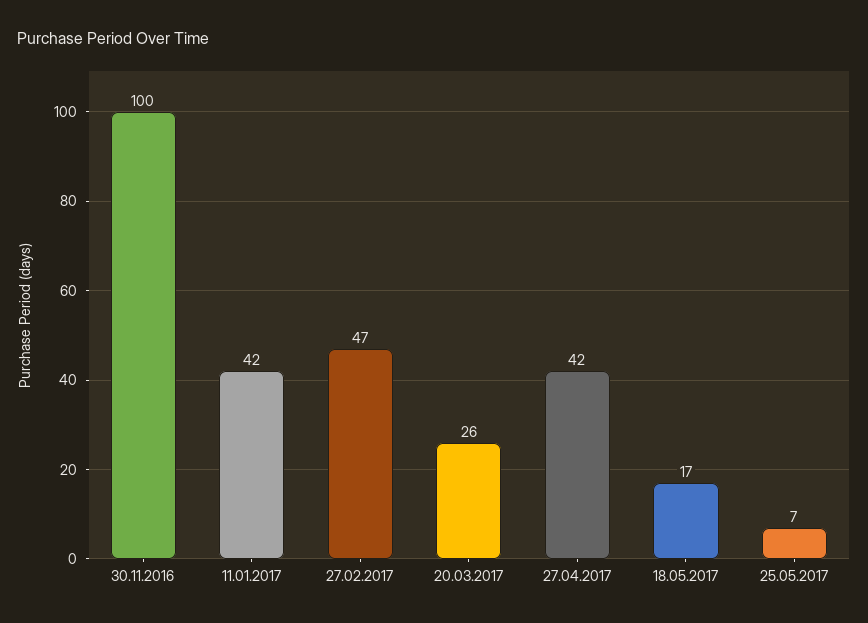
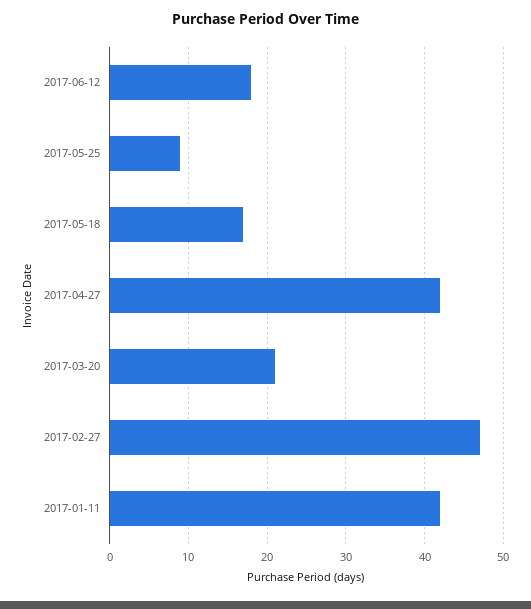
30.11.2016: 100 -> none
20.03.2017: 26 -> 21
25.05.2017: 7 -> 9
2017-06-12: none -> 18

